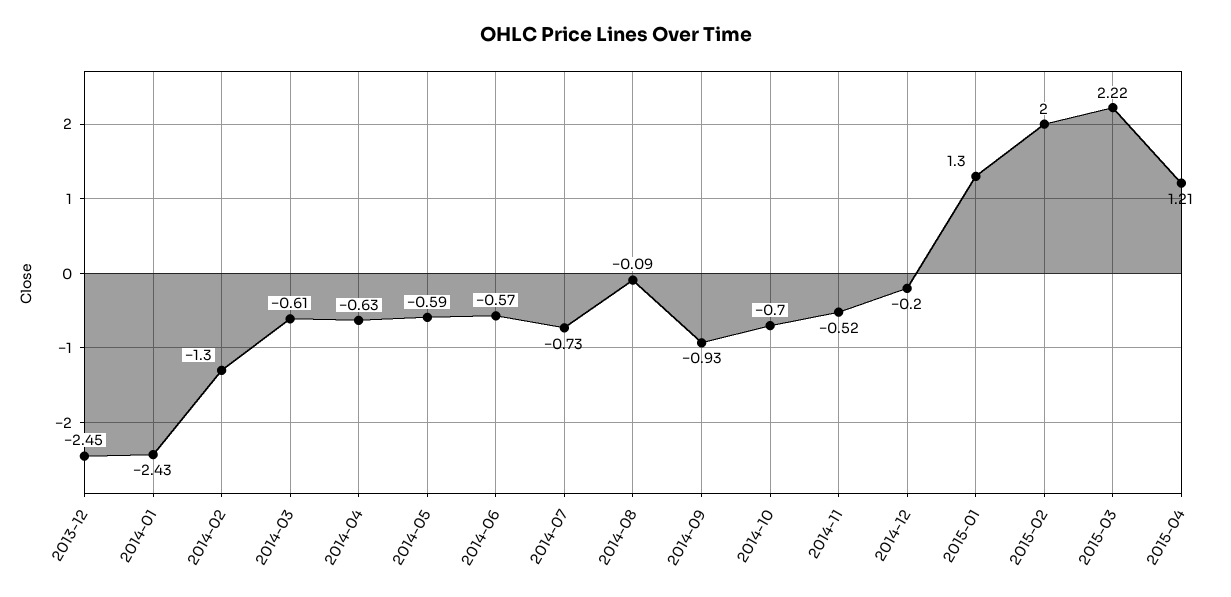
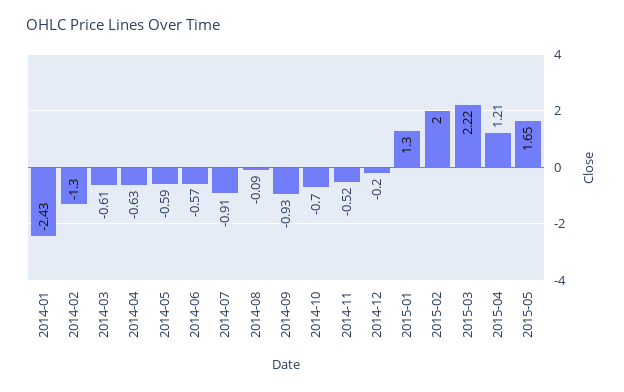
2013-12: -2.45 -> none
2014-07: -0.73 -> -0.91
2015-05: none -> 1.65

